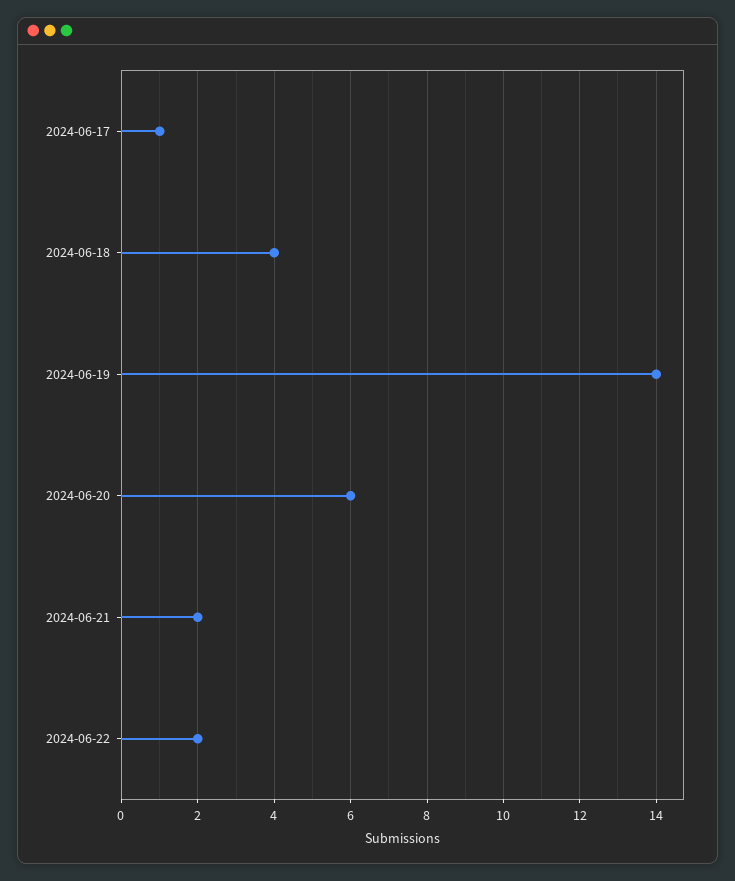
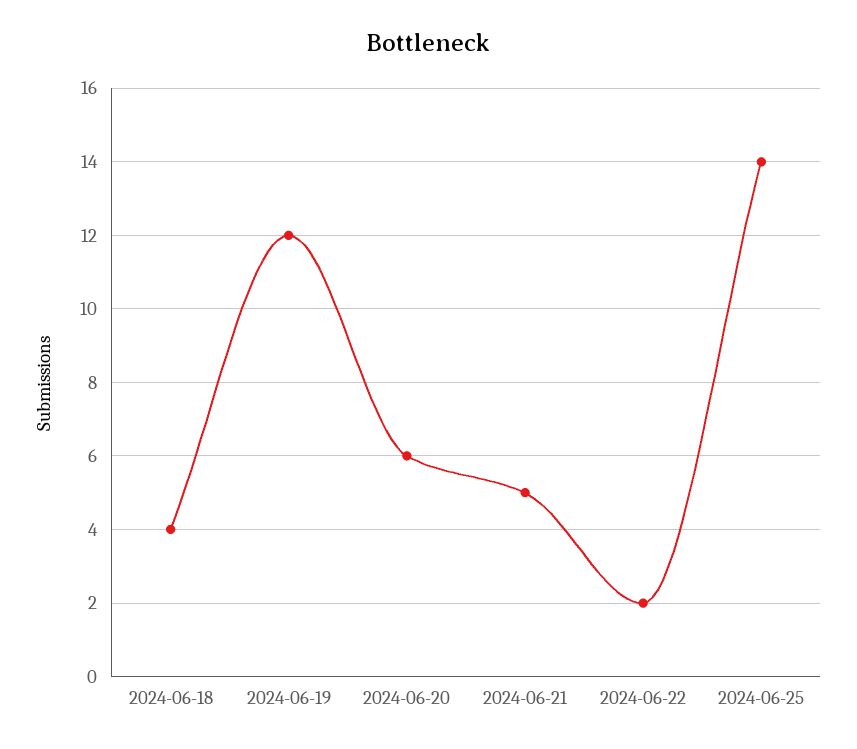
2024-06-17: 1 -> none
2024-06-19: 14 -> 12
2024-06-21: 2 -> 5
2024-06-25: none -> 14

